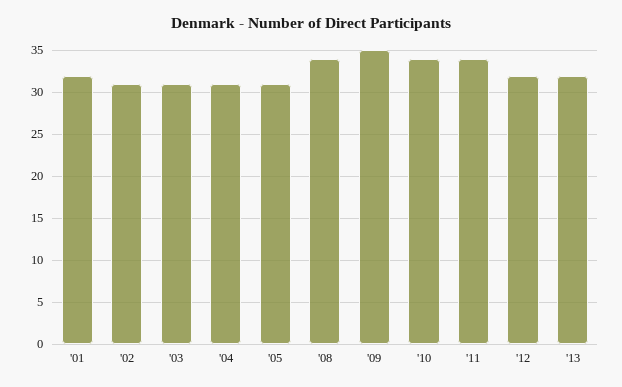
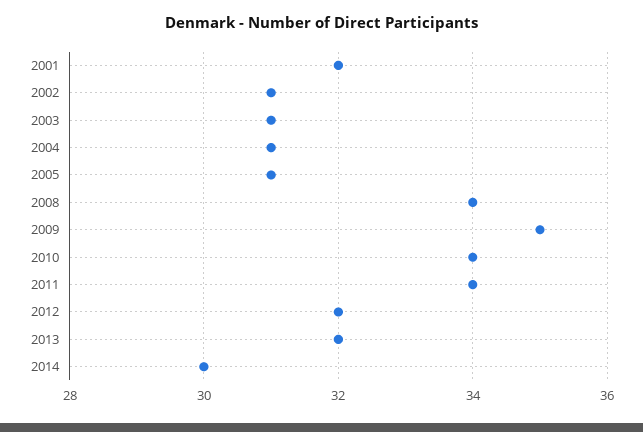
2014: none -> 30

